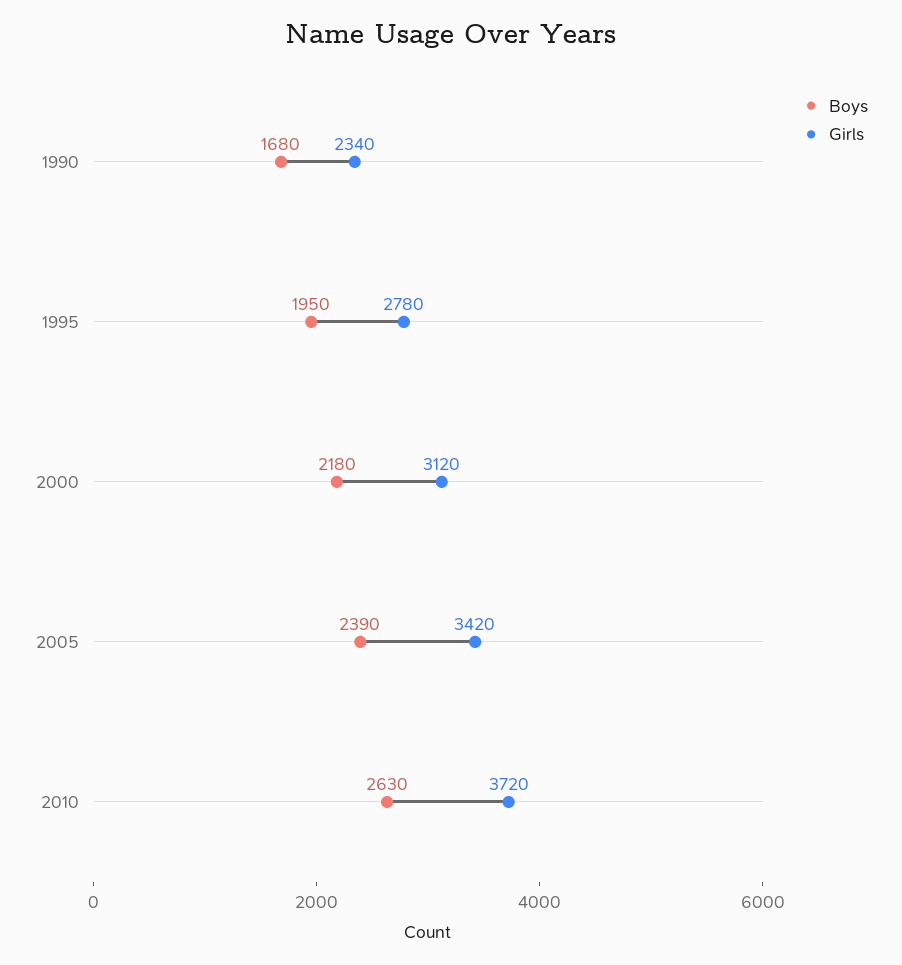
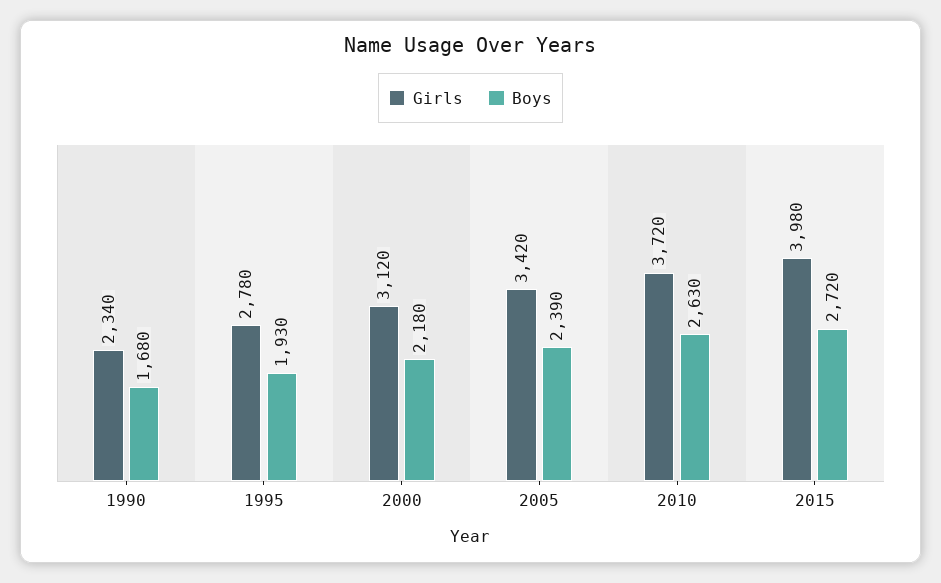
Boys, 1995: 1950 -> 1930
Girls, 2015: none -> 3980
Boys, 2015: none -> 2720

